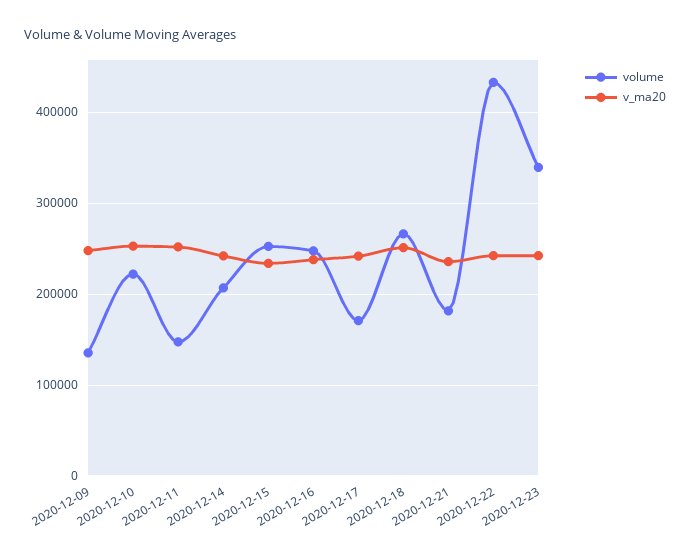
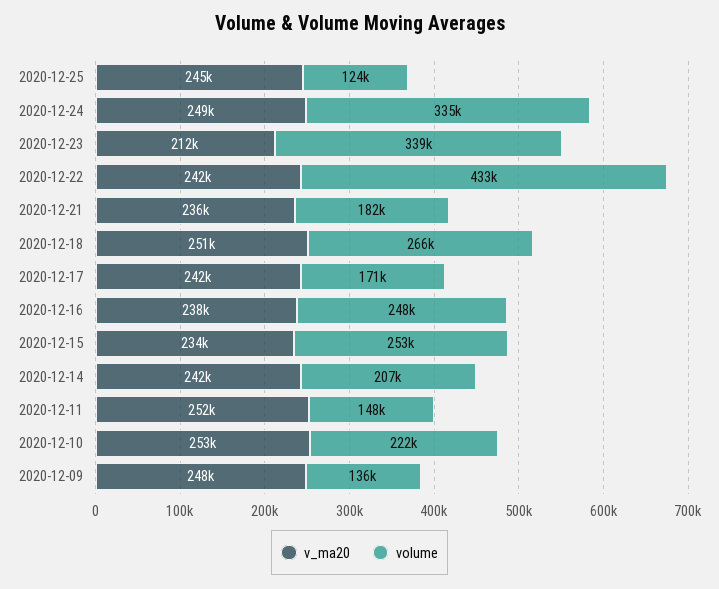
v_ma20, 2020-12-23: 240000 -> 212000
v_ma20, 2020-12-25: none -> 245000
volume, 2020-12-25: none -> 124000
v_ma20, 2020-12-24: none -> 249000
volume, 2020-12-24: none -> 335000

